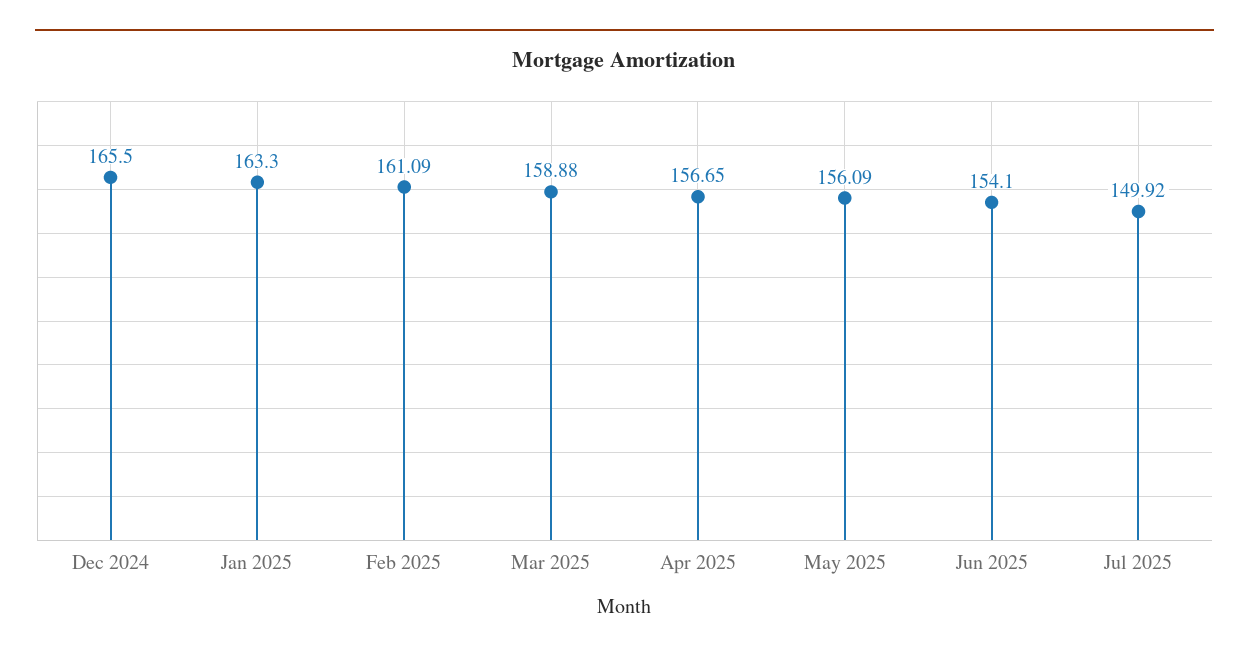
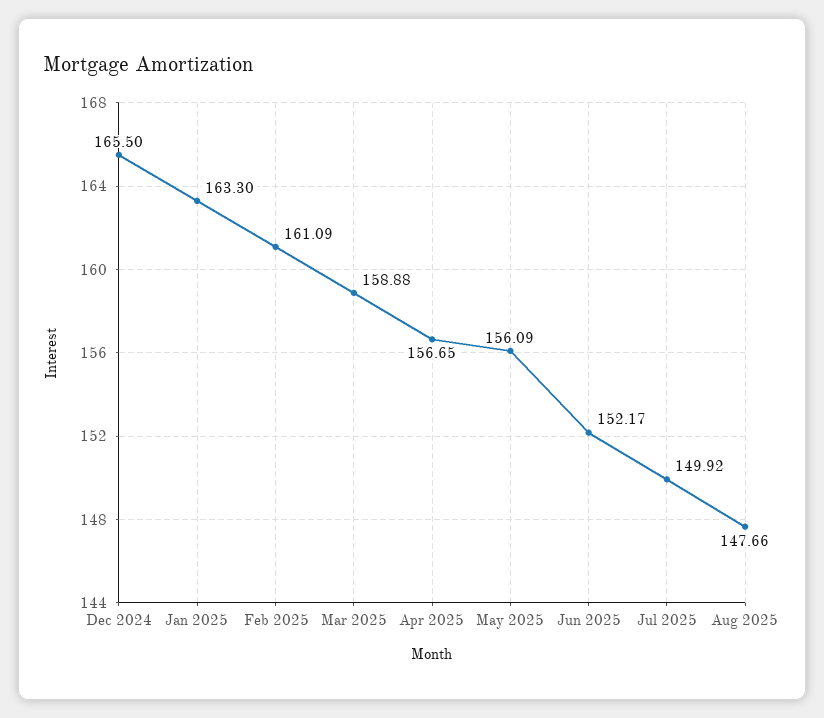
Jun 2025: 154.1 -> 152.17
Aug 2025: none -> 147.66

